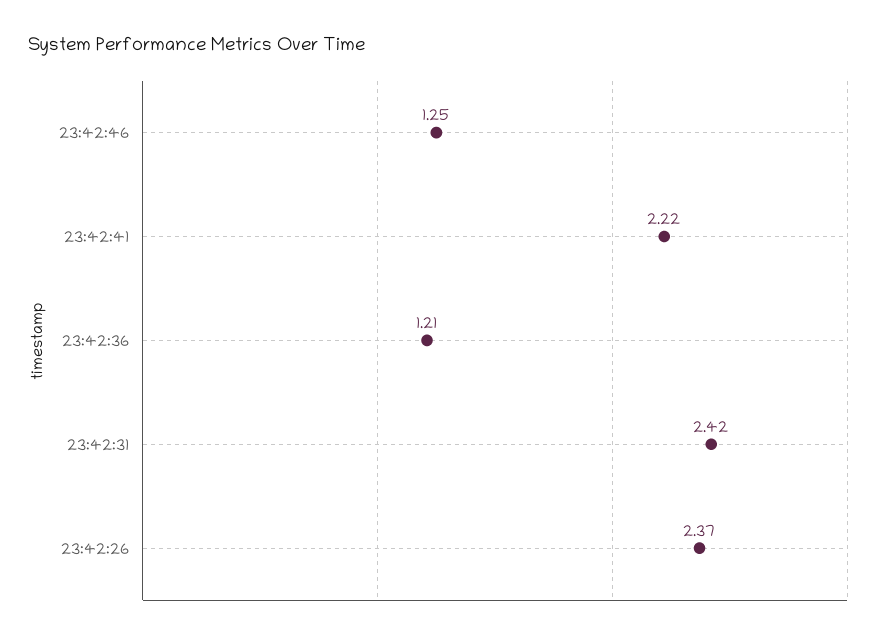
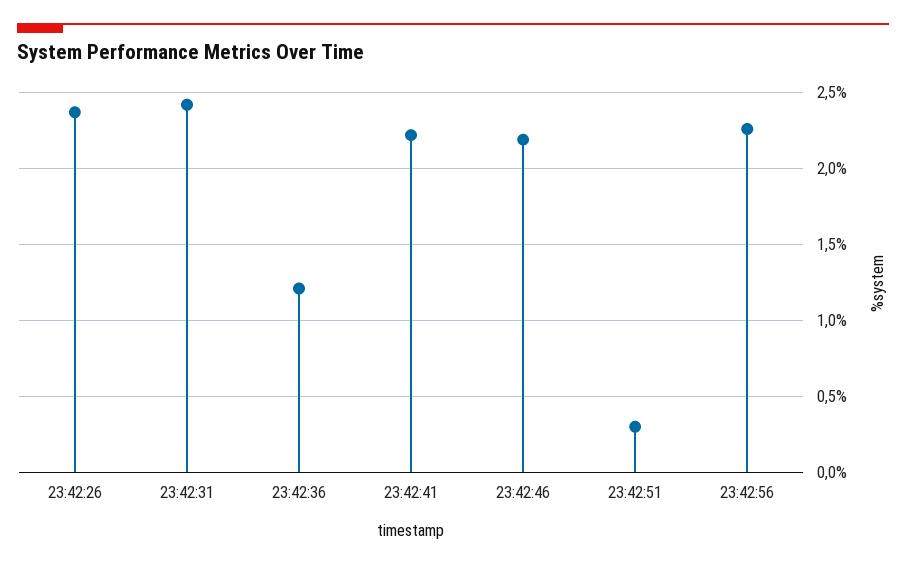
23:42:46: 1.25 -> 2.2
23:42:51: none -> 0.3
23:42:56: none -> 2.25

